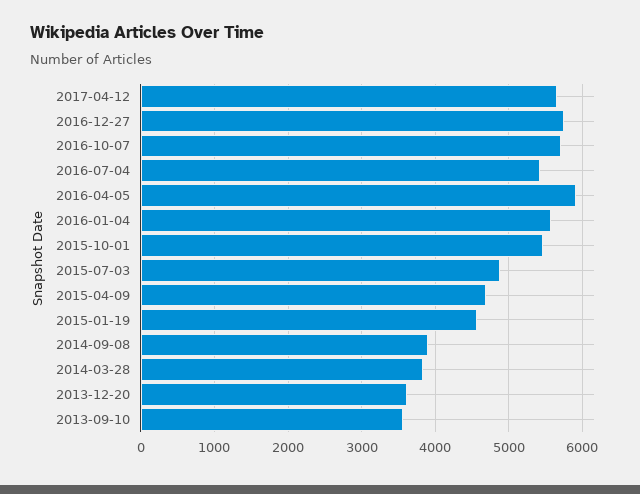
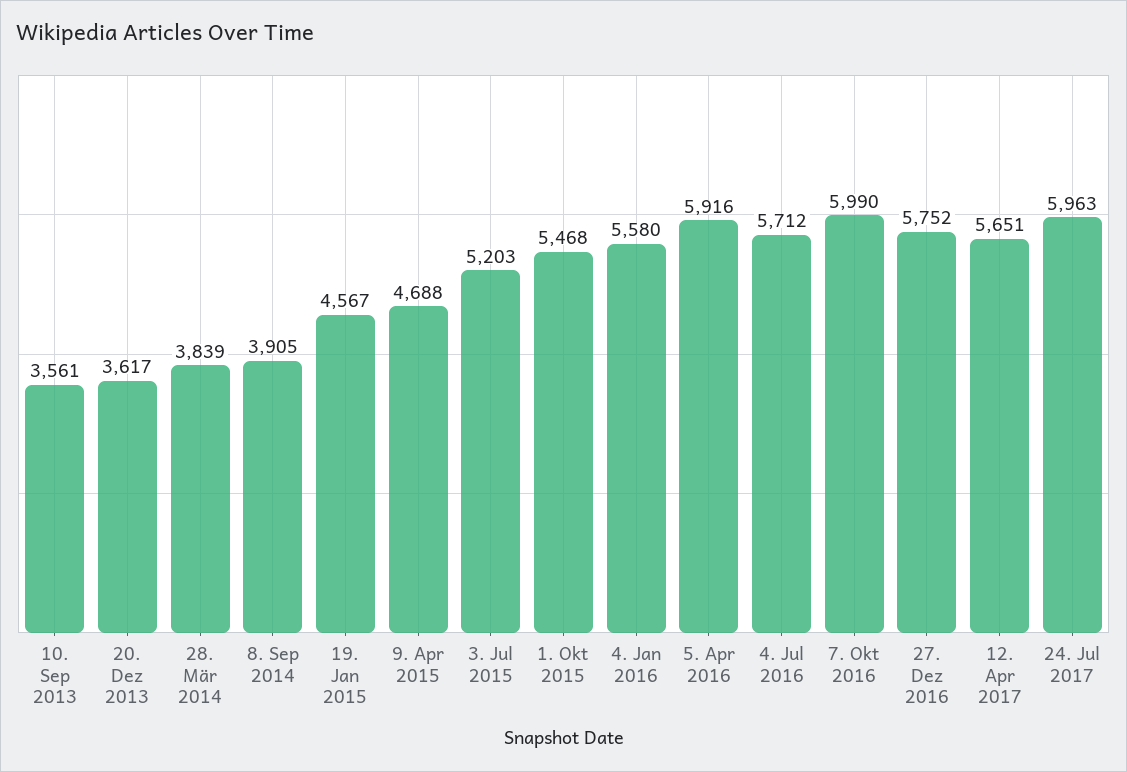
2016-10-07: 5700 -> 5990
2016-07-04: 5400 -> 5712
2015-07-03: 4900 -> 5203
24. Jul 2017: none -> 5963

